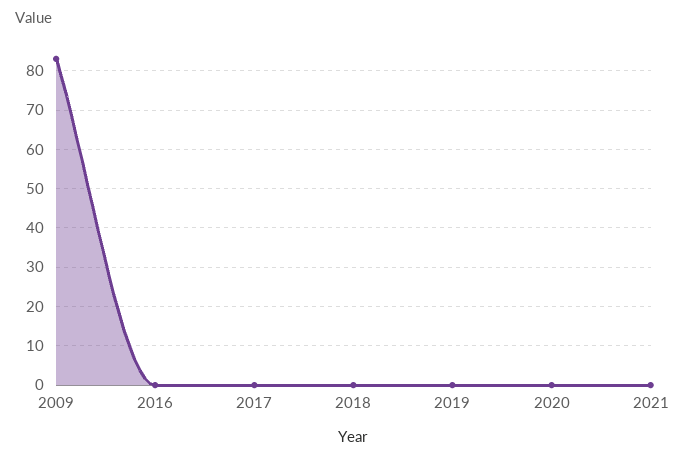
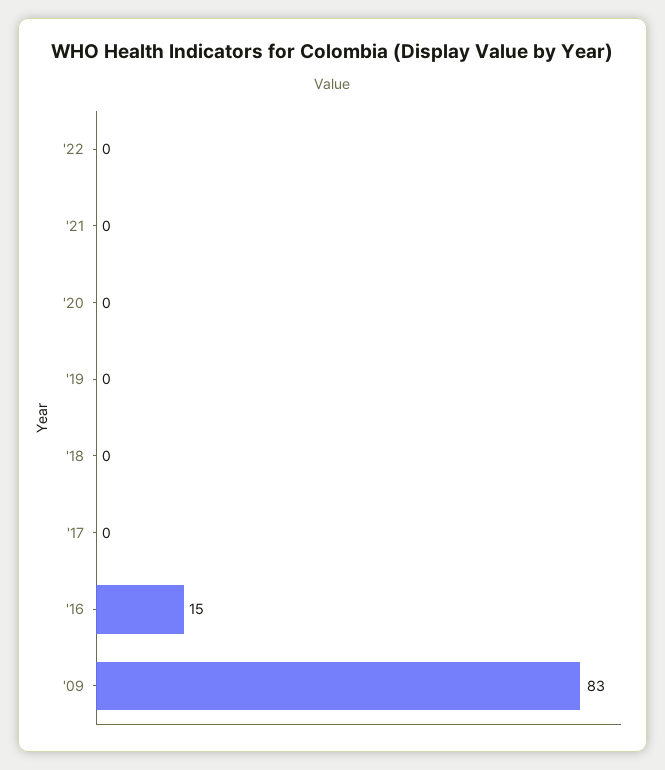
2016: 0 -> 15
'22: none -> 0

